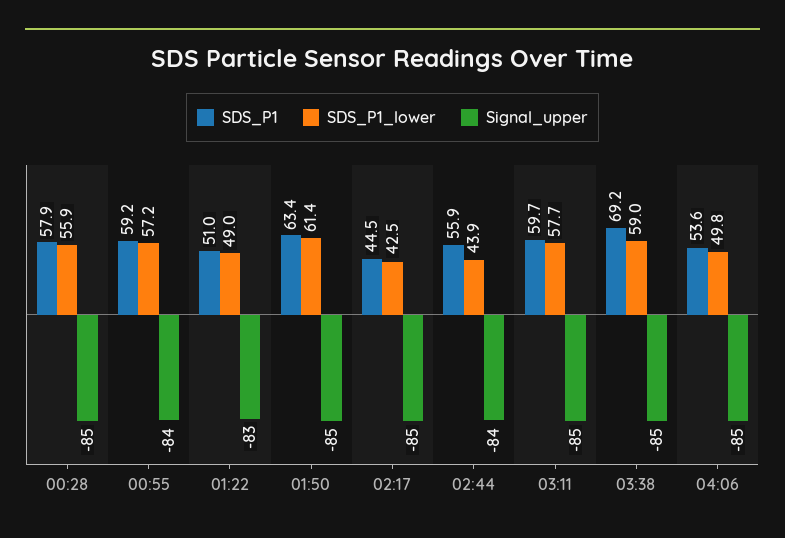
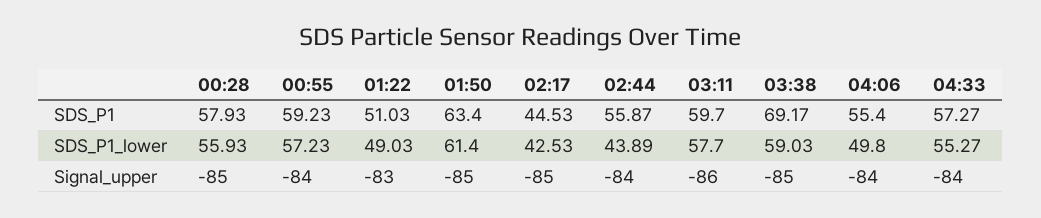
Signal_upper, 03:11: -85 -> -86
SDS_P1, 04:06: 53.6 -> 55.4
Signal_upper, 04:06: -85 -> -84
SDS_P1, 04:33: none -> 57.27
SDS_P1_lower, 04:33: none -> 55.27
Signal_upper, 04:33: none -> -84

